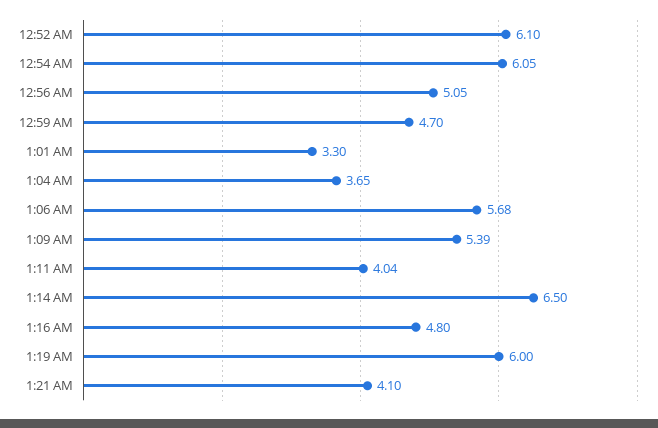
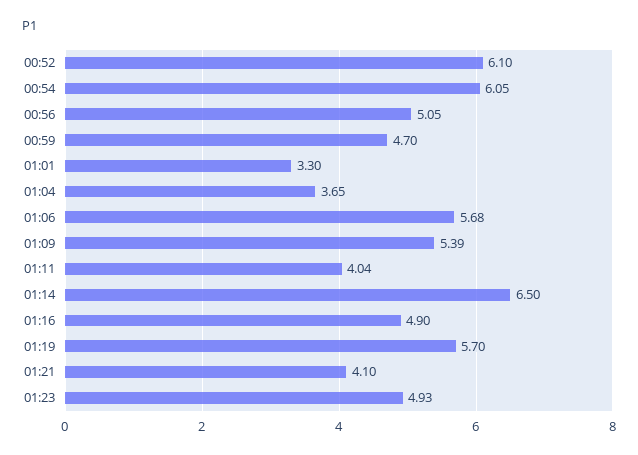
1:16 AM: 4.8 -> 4.9
1:19 AM: 6 -> 5.7
01:23: none -> 4.93

